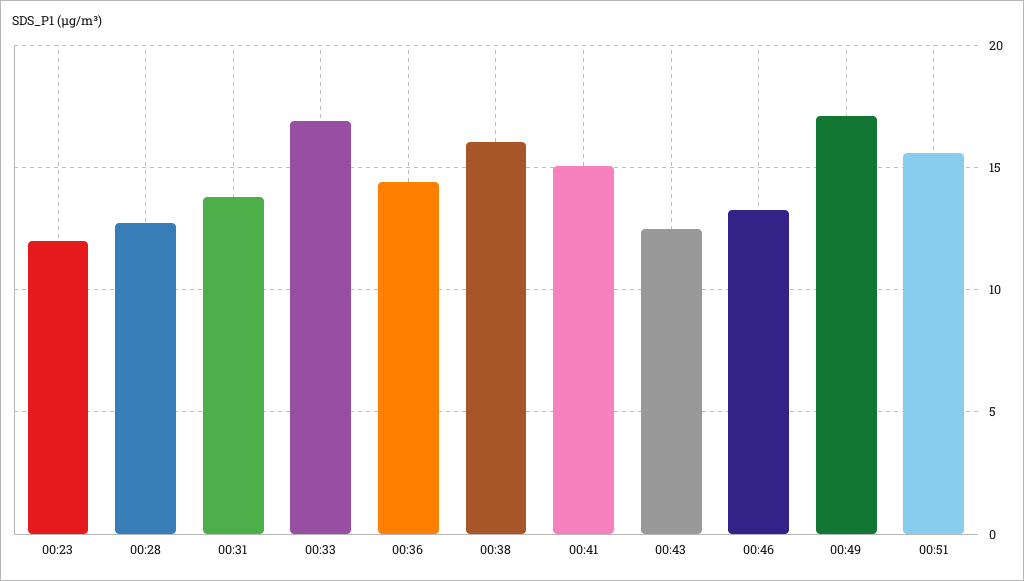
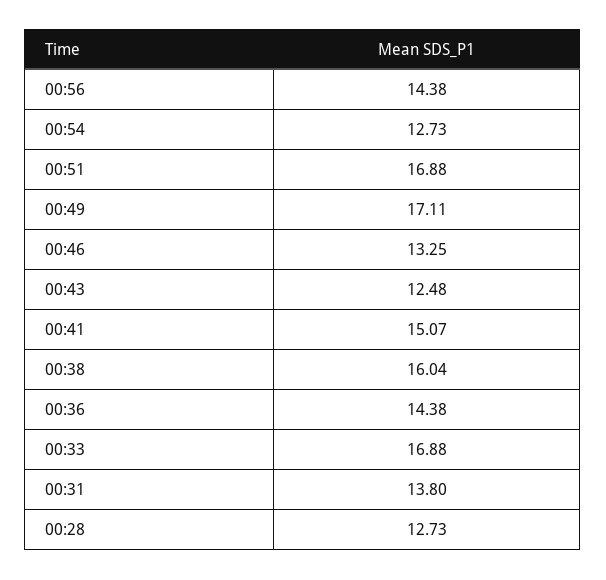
00:23: 12 -> none
00:51: 15.5 -> 16.88
00:56: none -> 14.38
00:54: none -> 12.73

